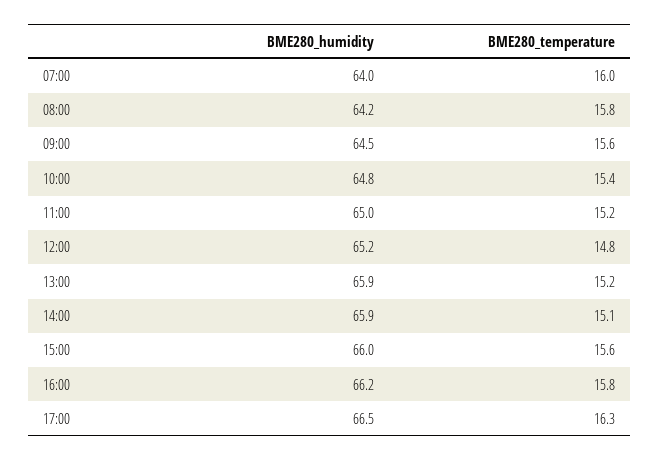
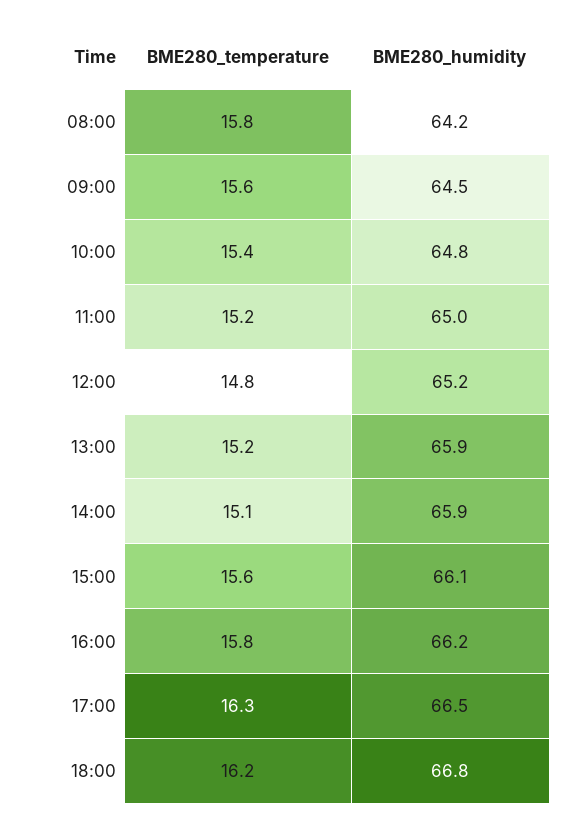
BME280_humidity, 07:00: 64 -> none
BME280_temperature, 07:00: 16 -> none
BME280_humidity, 15:00: 66 -> 66.1
BME280_temperature, 18:00: none -> 16.2
BME280_humidity, 18:00: none -> 66.8

